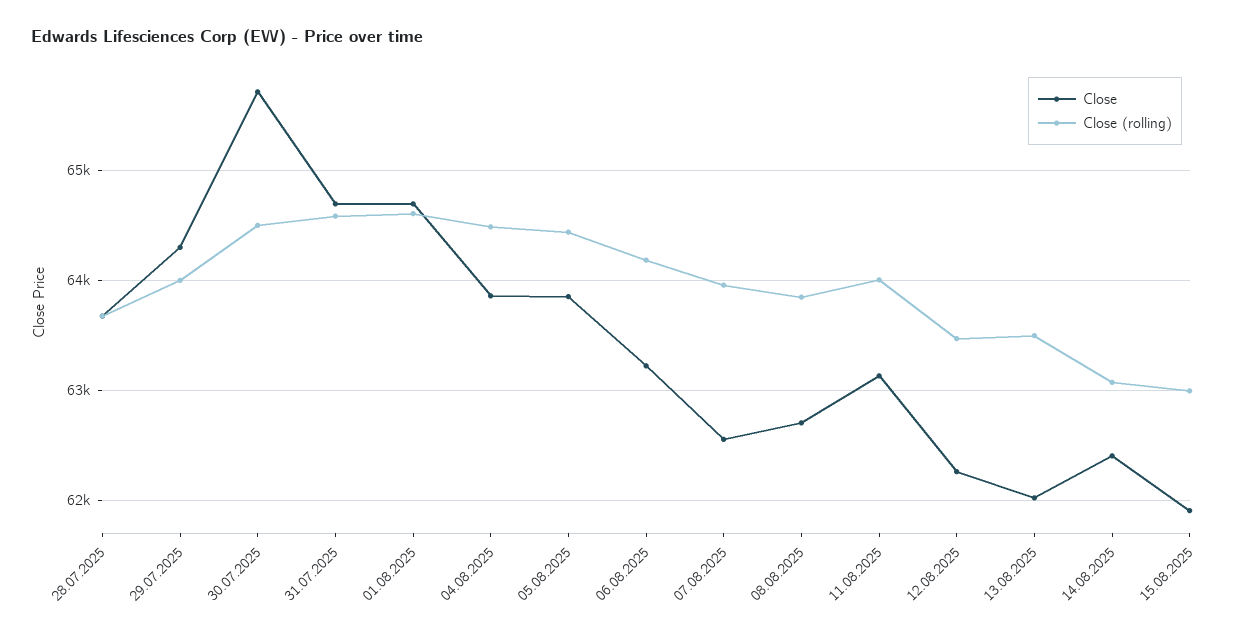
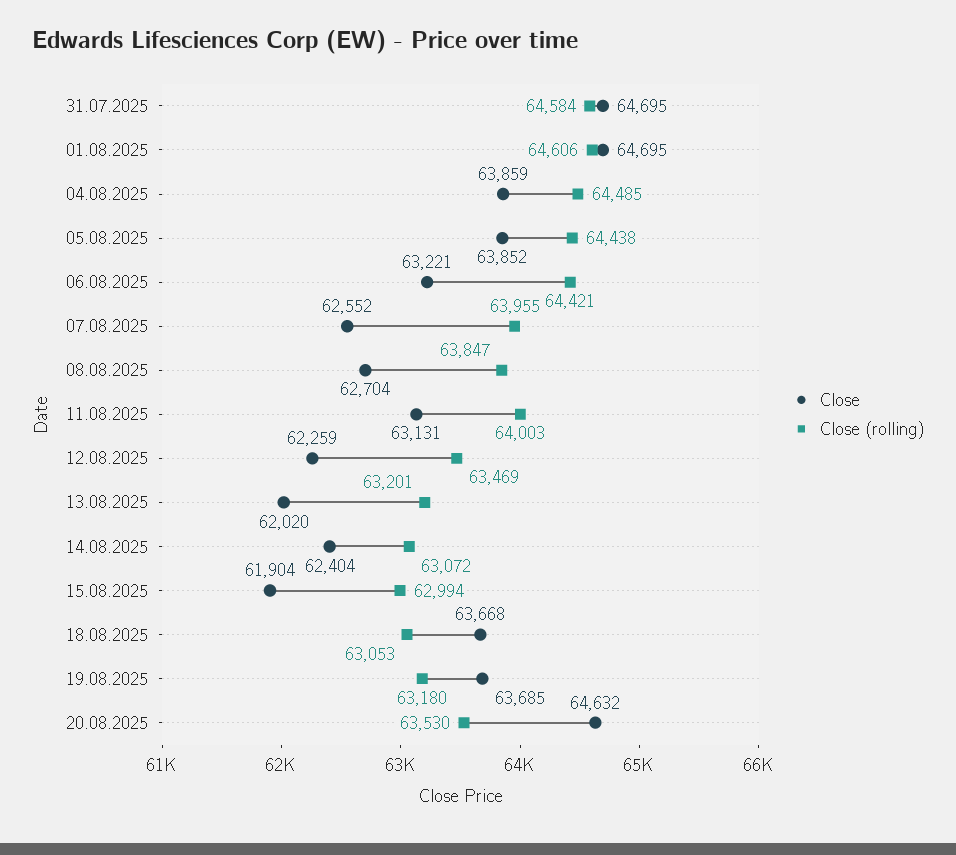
Close, 28.07.2025: 63700 -> none
Close (rolling), 28.07.2025: 63700 -> none
Close, 29.07.2025: 64300 -> none
Close (rolling), 29.07.2025: 64000 -> none
Close, 30.07.2025: 65700 -> none
Close (rolling), 30.07.2025: 64500 -> none
Close (rolling), 06.08.2025: 64200 -> 64421
Close (rolling), 13.08.2025: 63500 -> 63201
Close, 18.08.2025: none -> 63668
Close (rolling), 18.08.2025: none -> 63053
Close, 19.08.2025: none -> 63685
Close (rolling), 19.08.2025: none -> 63180
Close, 20.08.2025: none -> 64632
Close (rolling), 20.08.2025: none -> 63530

